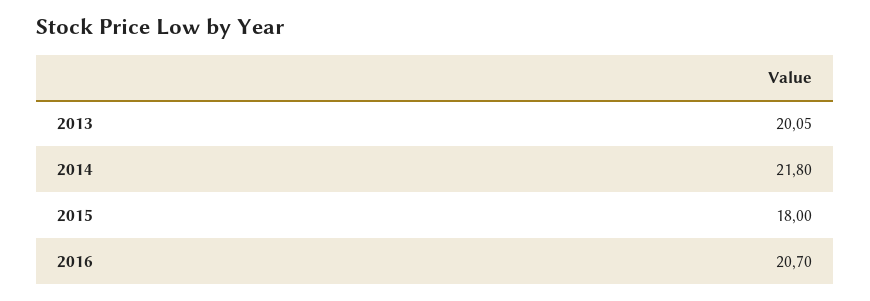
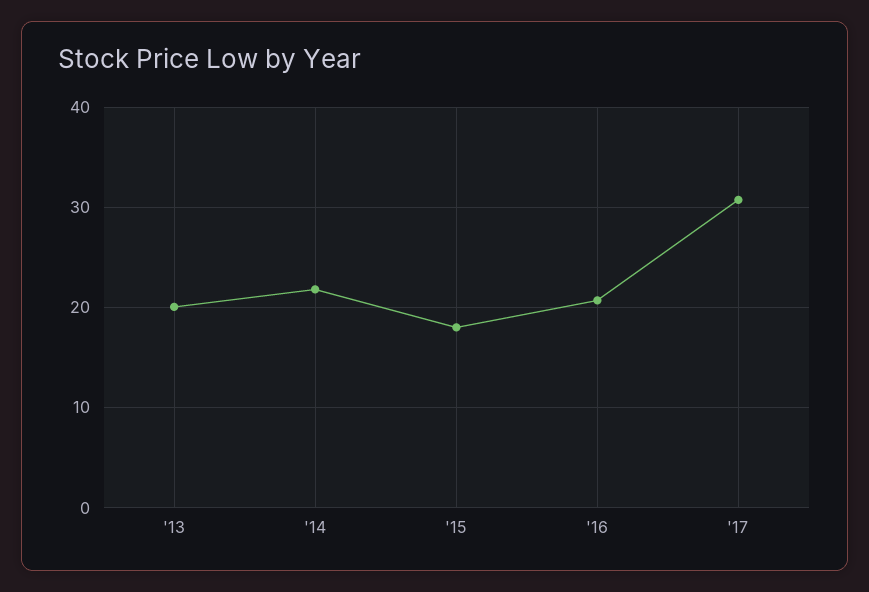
'17: none -> 31

